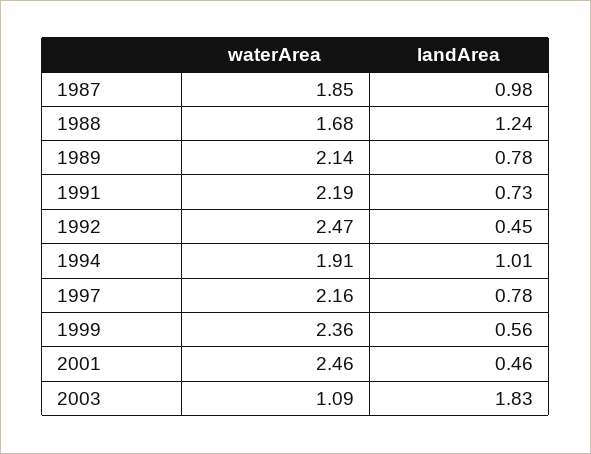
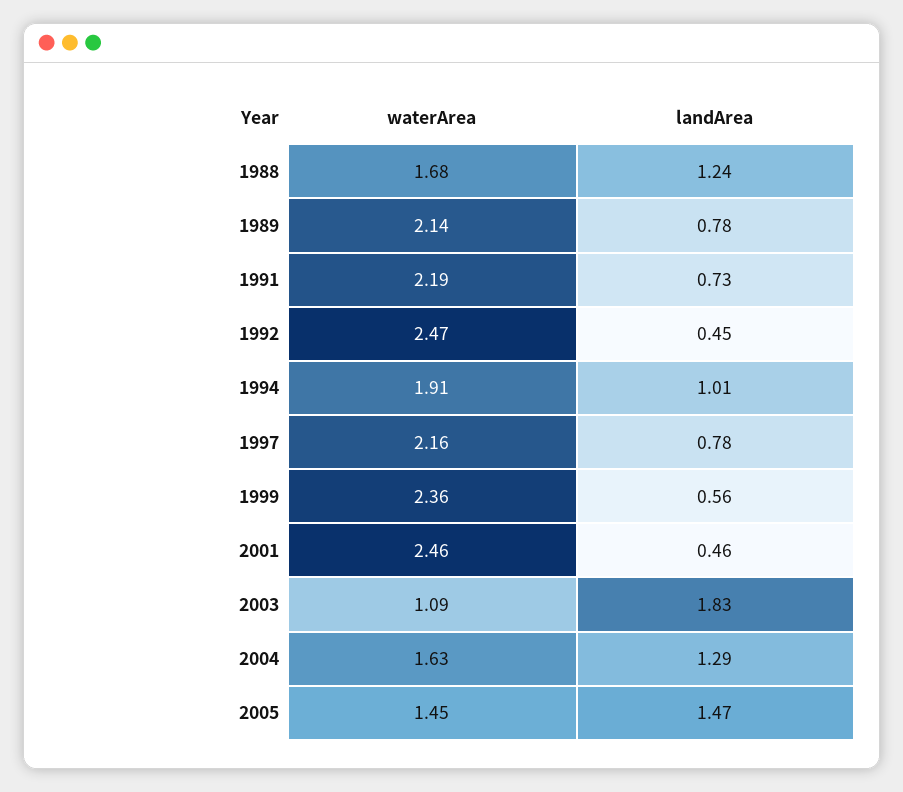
waterArea, 1987: 1.85 -> none
landArea, 1987: 0.98 -> none
waterArea, 2004: none -> 1.63
landArea, 2004: none -> 1.29
waterArea, 2005: none -> 1.45
landArea, 2005: none -> 1.47

